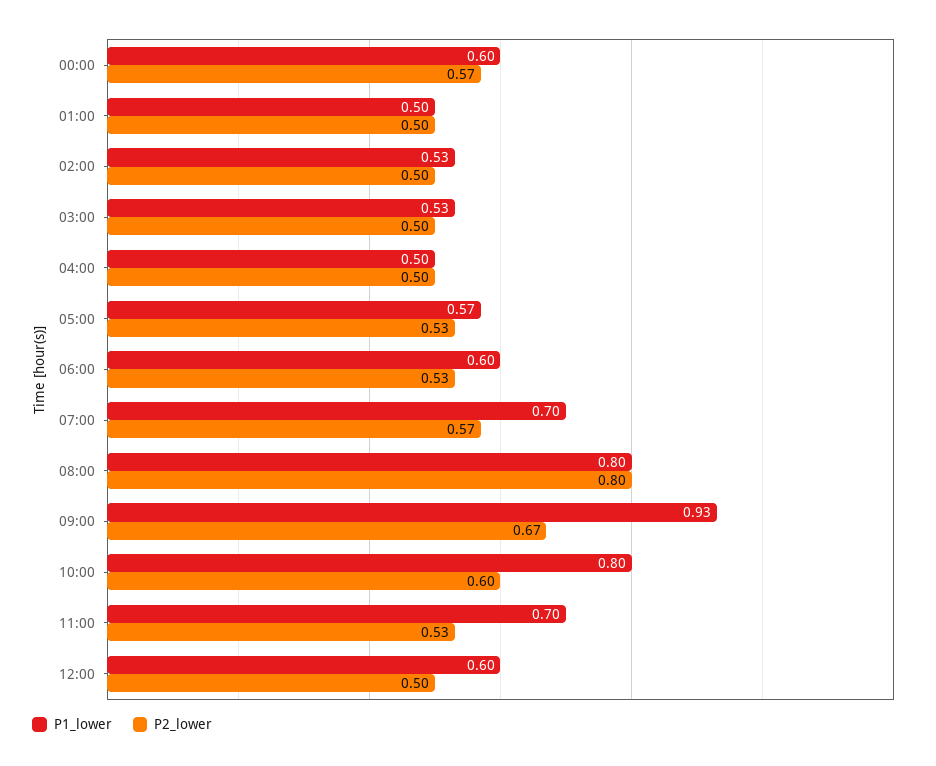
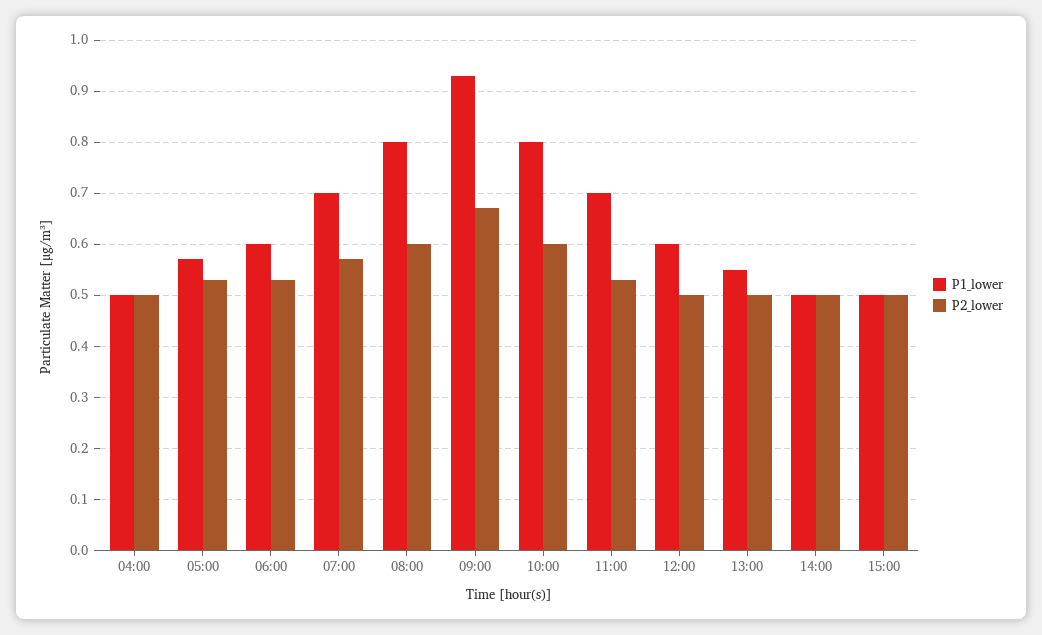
P1_lower, 00:00: 0.6 -> none
P2_lower, 00:00: 0.57 -> none
P1_lower, 01:00: 0.5 -> none
P2_lower, 01:00: 0.5 -> none
P1_lower, 02:00: 0.53 -> none
P2_lower, 02:00: 0.5 -> none
P1_lower, 03:00: 0.53 -> none
P2_lower, 03:00: 0.5 -> none
P2_lower, 08:00: 0.8 -> 0.6
P1_lower, 13:00: none -> 0.55
P2_lower, 13:00: none -> 0.5
P1_lower, 14:00: none -> 0.5
P2_lower, 14:00: none -> 0.5
P1_lower, 15:00: none -> 0.5
P2_lower, 15:00: none -> 0.5

